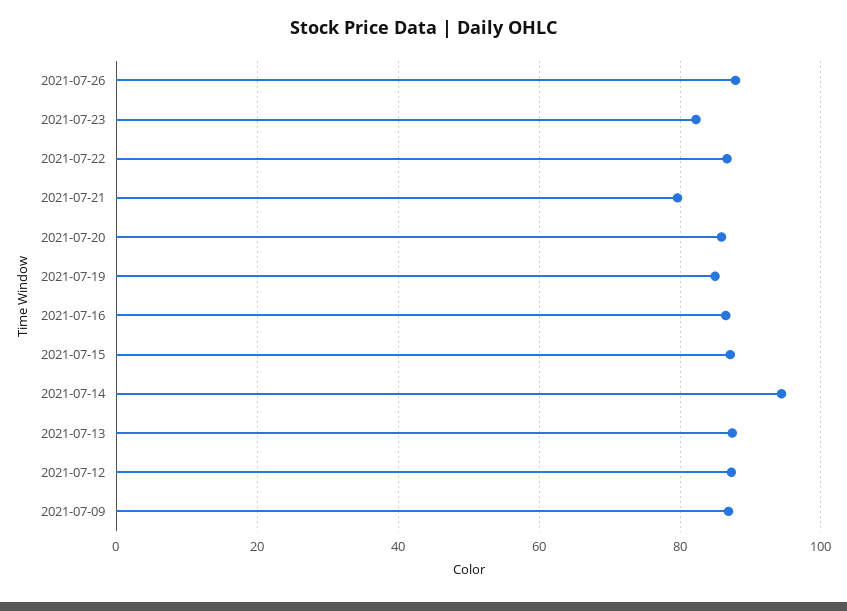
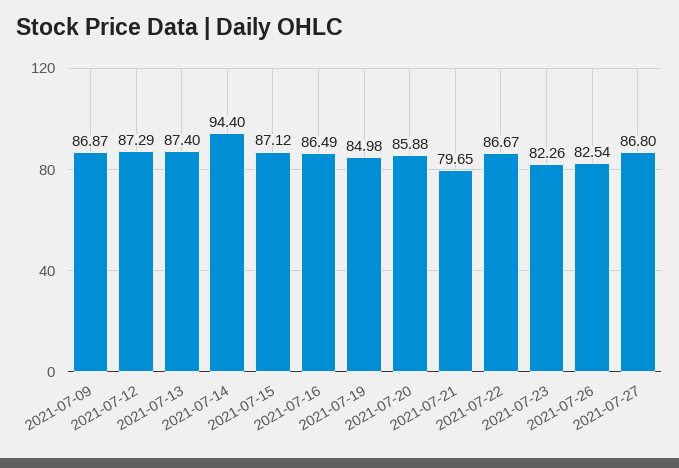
2021-07-26: 88 -> 82.54
2021-07-27: none -> 86.8

